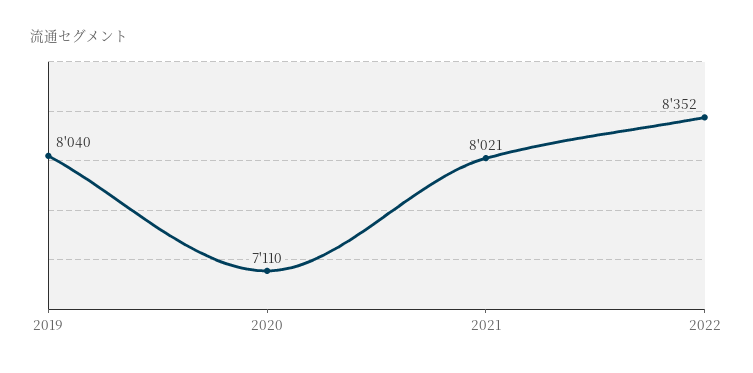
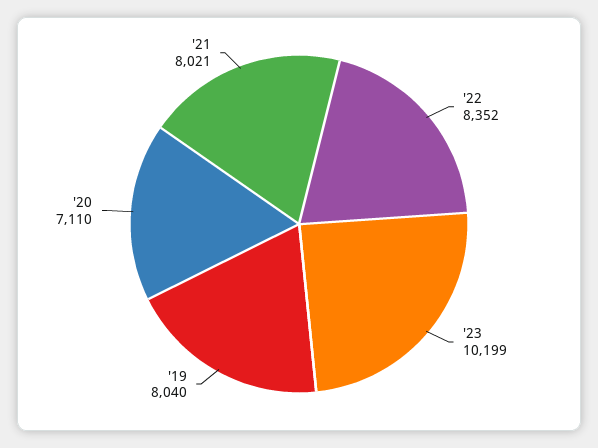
'23: none -> 10199

